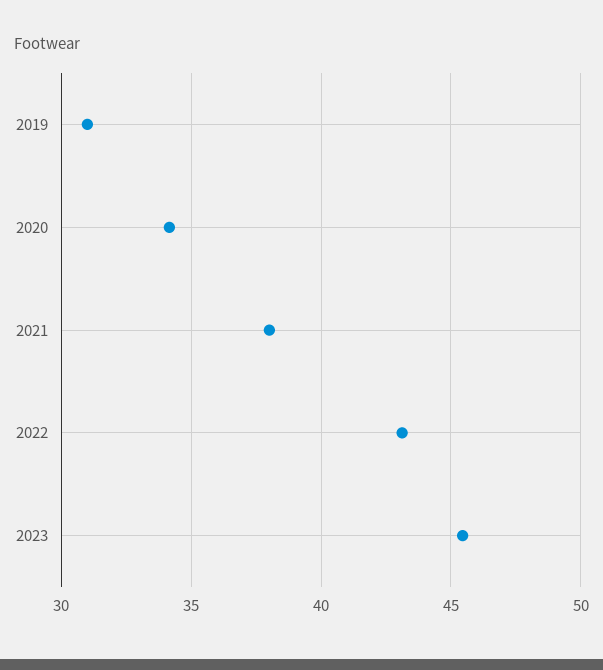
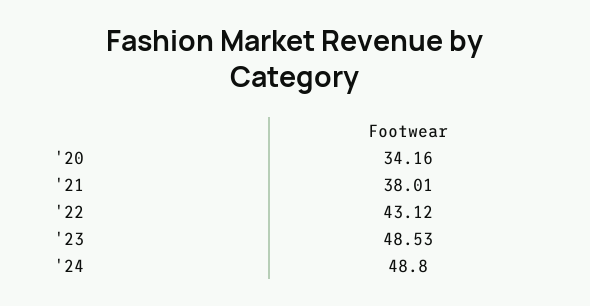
2019: 31 -> none
2023: 45.5 -> 48.53
'24: none -> 48.8

